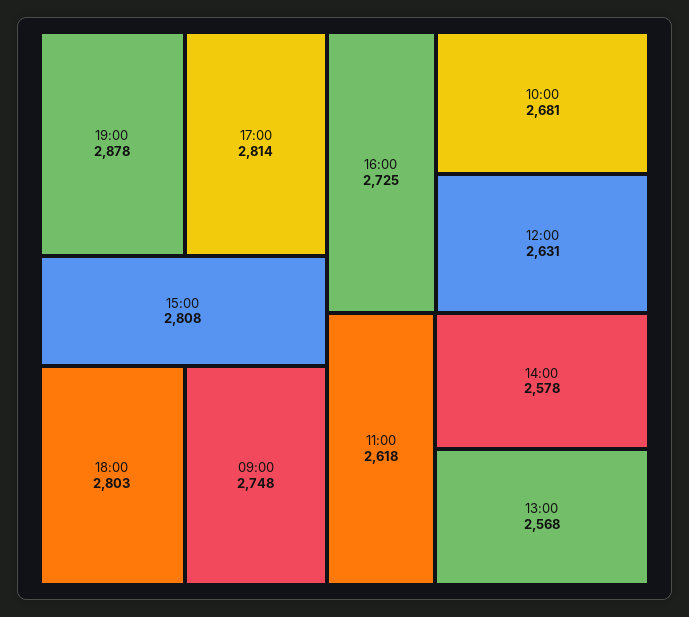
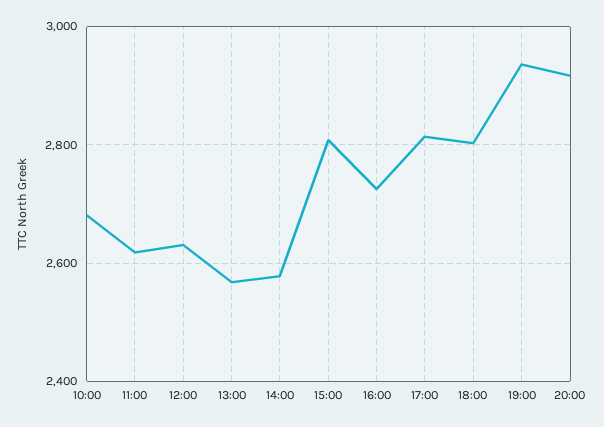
19:00: 2878 -> 2940
09:00: 2748 -> none
20:00: none -> 2920

